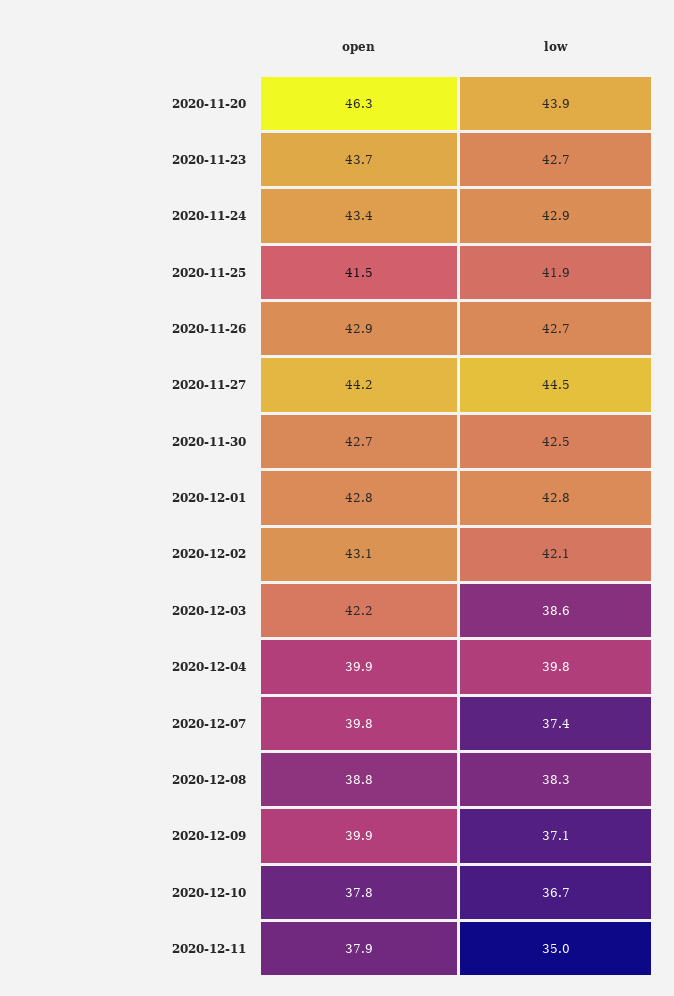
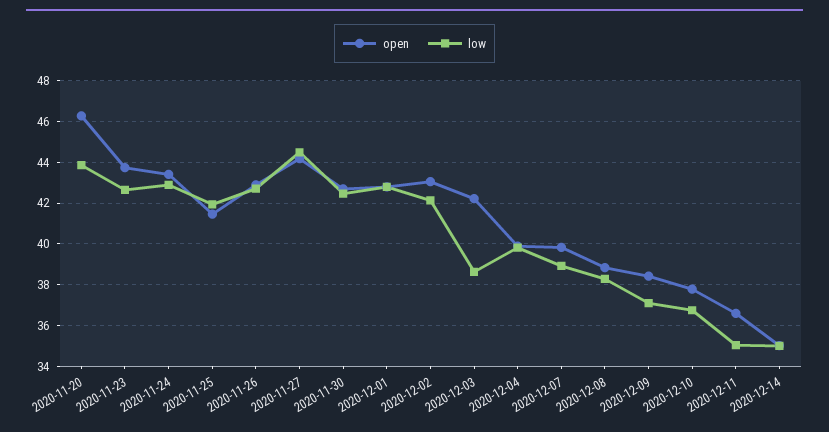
low, 2020-12-07: 37.4 -> 39
open, 2020-12-09: 39.9 -> 38.5
open, 2020-12-11: 37.9 -> 36.5
open, 2020-12-14: none -> 35
low, 2020-12-14: none -> 35

